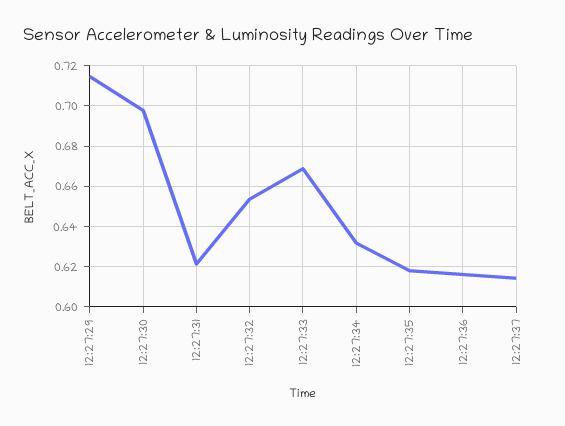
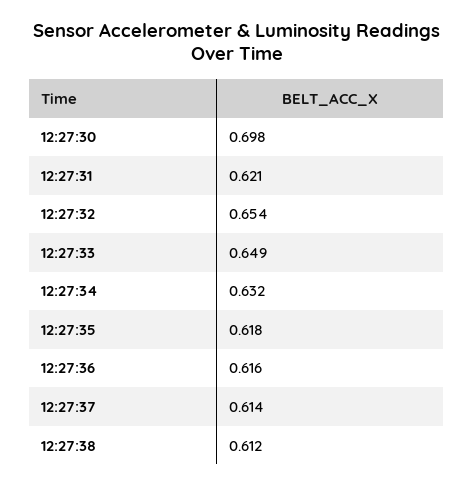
12:27:29: 0.715 -> none
12:27:33: 0.67 -> 0.649
12:27:38: none -> 0.612

